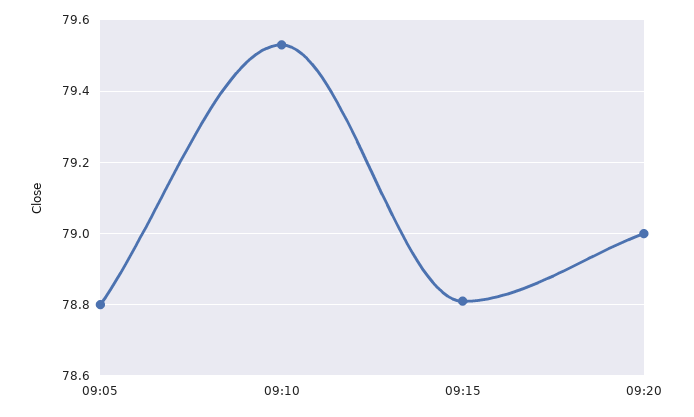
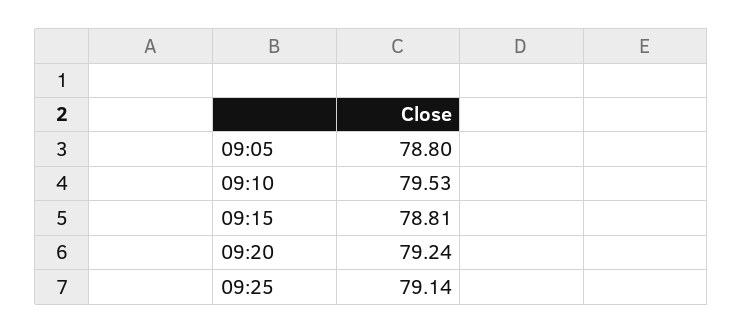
09:20: 79 -> 79.24
09:25: none -> 79.14

